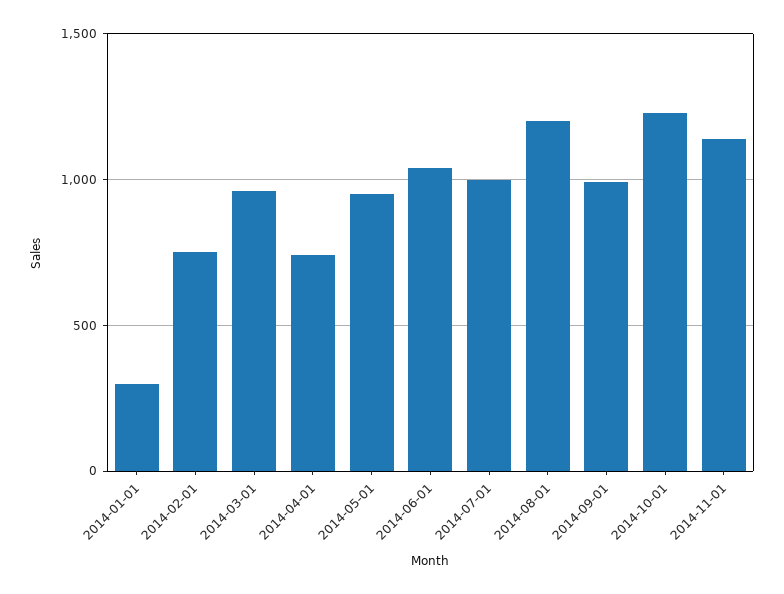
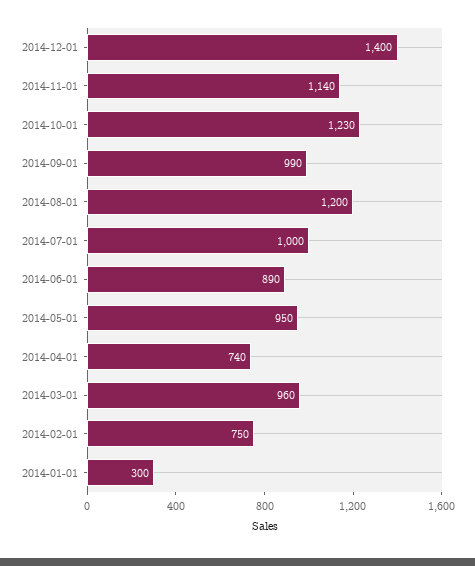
2014-06-01: 1050 -> 890
2014-12-01: none -> 1400

